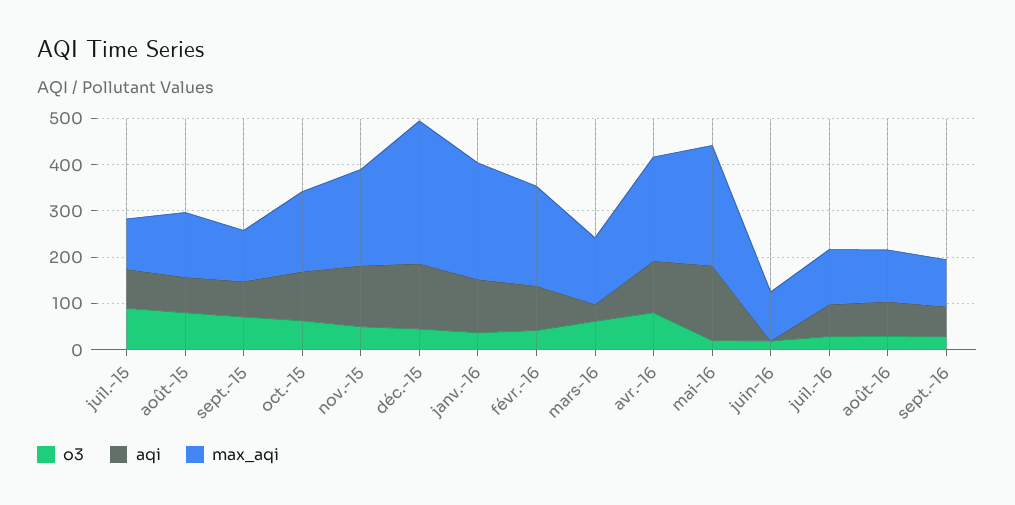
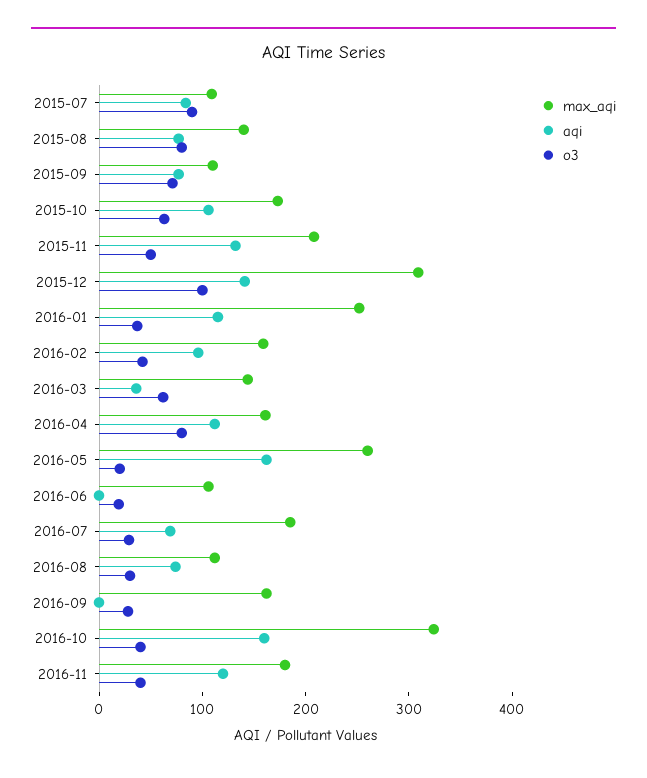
o3, déc.-15: 40 -> 100
max_aqi, févr.-16: 220 -> 160
max_aqi, avr.-16: 220 -> 160
max_aqi, juil.-16: 120 -> 180
aqi, sept.-16: 60 -> 0
max_aqi, sept.-16: 100 -> 160
max_aqi, 2016-10: none -> 320
aqi, 2016-10: none -> 160
o3, 2016-10: none -> 40
max_aqi, 2016-11: none -> 180
aqi, 2016-11: none -> 120
o3, 2016-11: none -> 40

